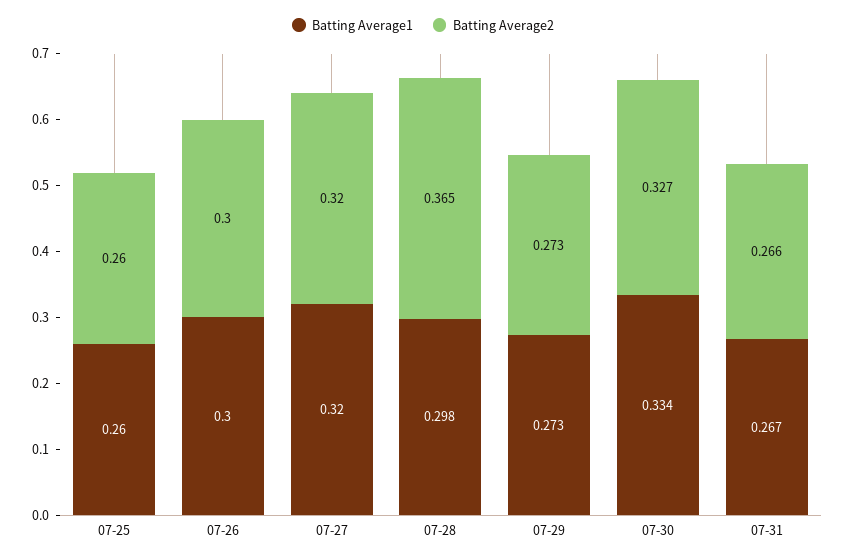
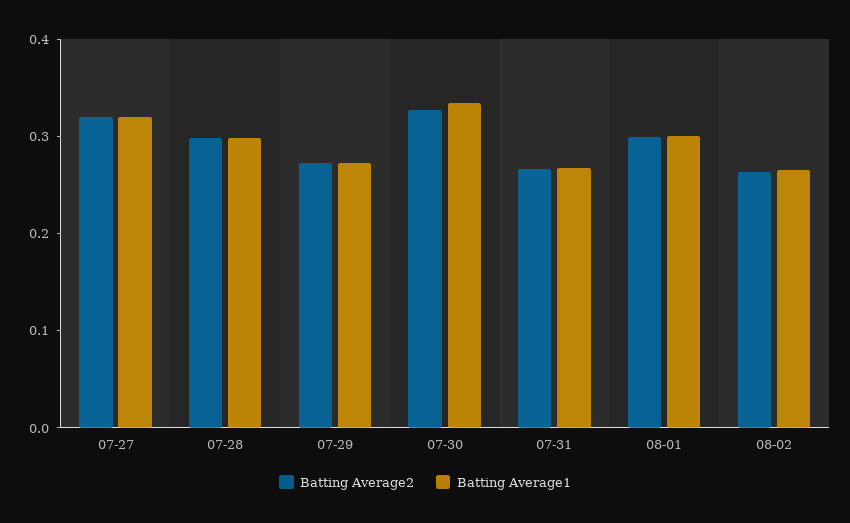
Batting Average1, 07-25: 0.26 -> none
Batting Average2, 07-25: 0.26 -> none
Batting Average1, 07-26: 0.3 -> none
Batting Average2, 07-26: 0.3 -> none
Batting Average2, 07-28: 0.365 -> 0.3
Batting Average2, 08-01: none -> 0.3
Batting Average1, 08-01: none -> 0.3
Batting Average2, 08-02: none -> 0.26
Batting Average1, 08-02: none -> 0.26

